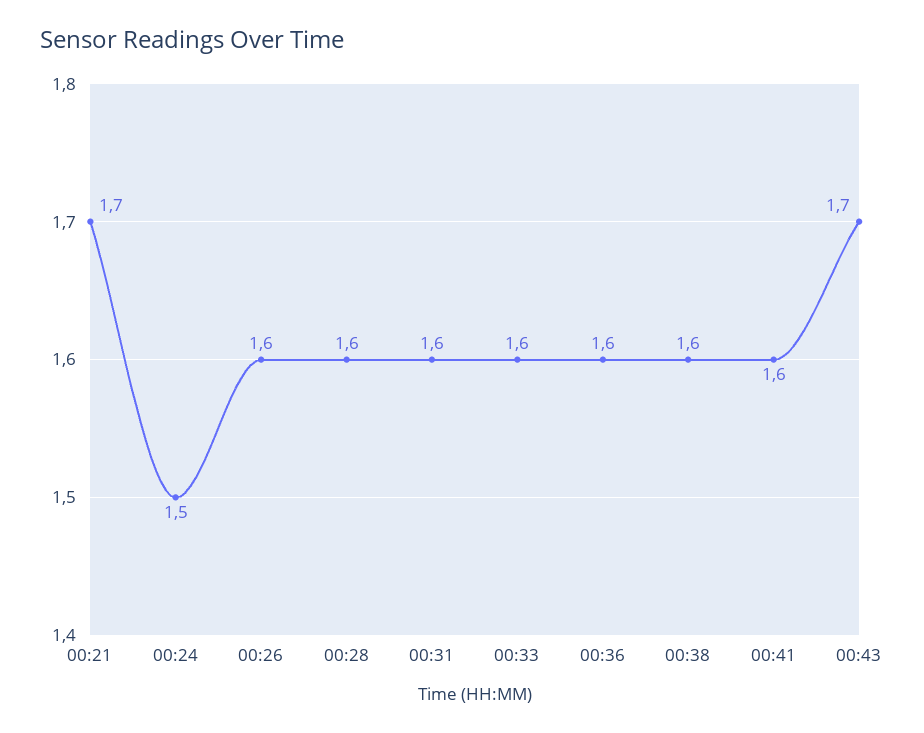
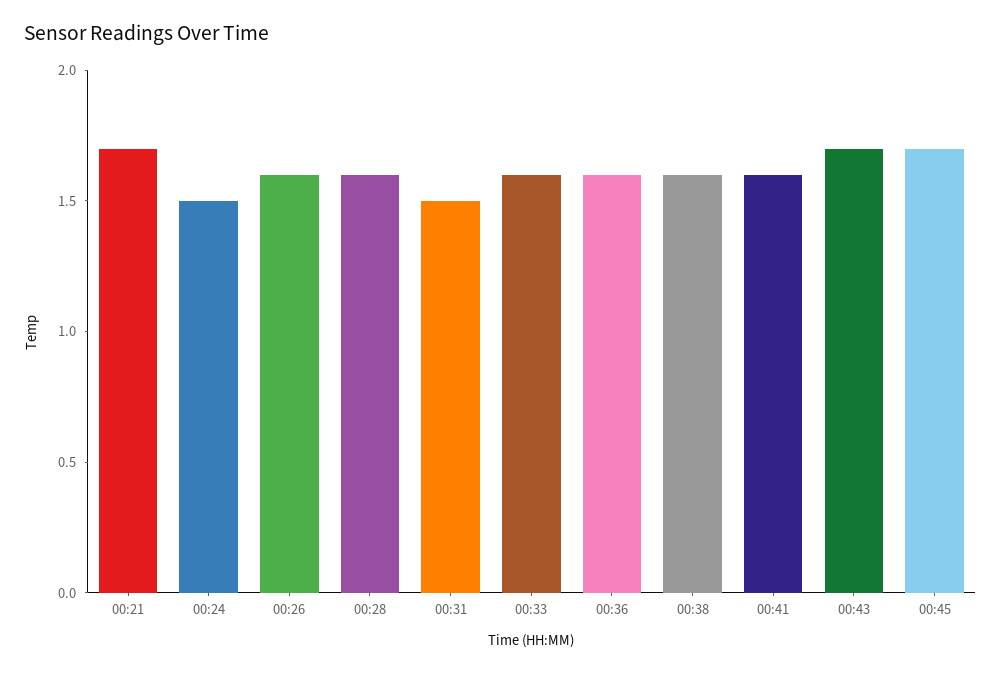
00:31: 1.6 -> 1.5
00:45: none -> 1.7

